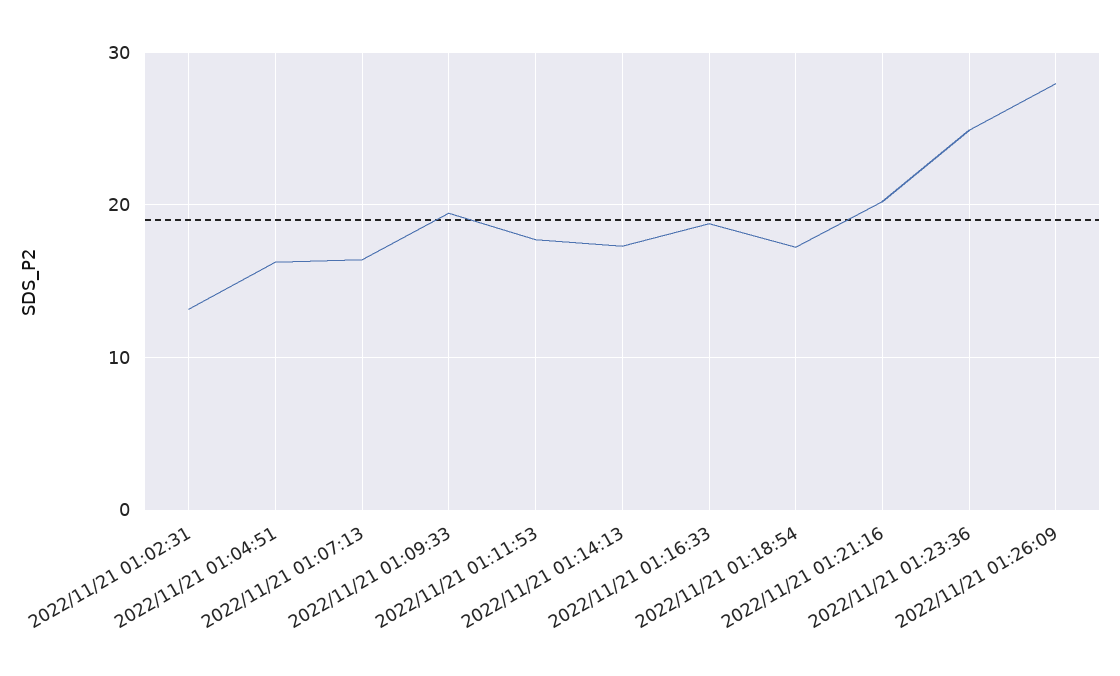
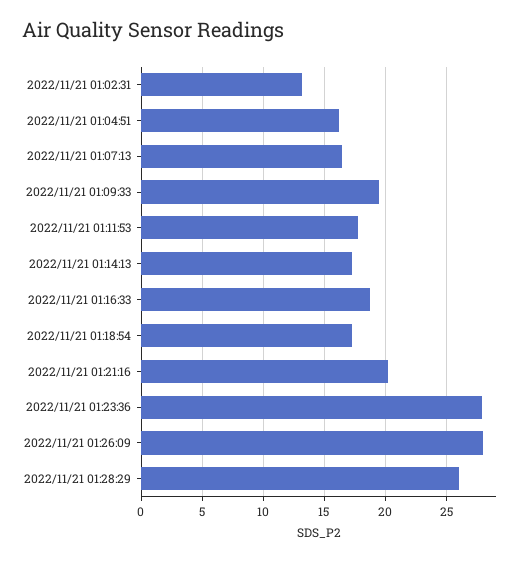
2022/11/21 01:23:36: 25 -> 28
2022/11/21 01:28:29: none -> 26

